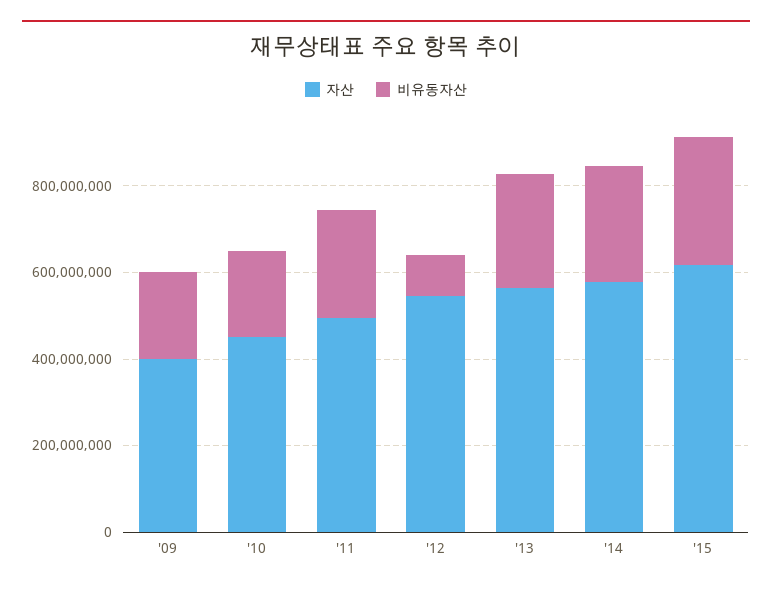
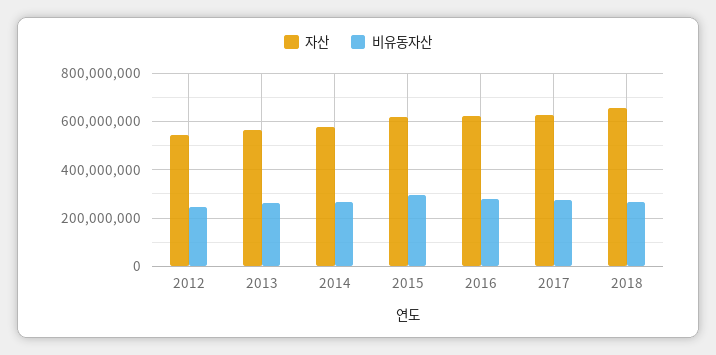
자산, '09: 400000000 -> none
비유동자산, '09: 200000000 -> none
자산, '10: 450000000 -> none
비유동자산, '10: 200000000 -> none
자산, '11: 500000000 -> none
비유동자산, '11: 250000000 -> none
비유동자산, '12: 100000000 -> 250000000
자산, 2016: none -> 625000000
비유동자산, 2016: none -> 275000000
자산, 2017: none -> 625000000
비유동자산, 2017: none -> 275000000
자산, 2018: none -> 650000000
비유동자산, 2018: none -> 275000000

